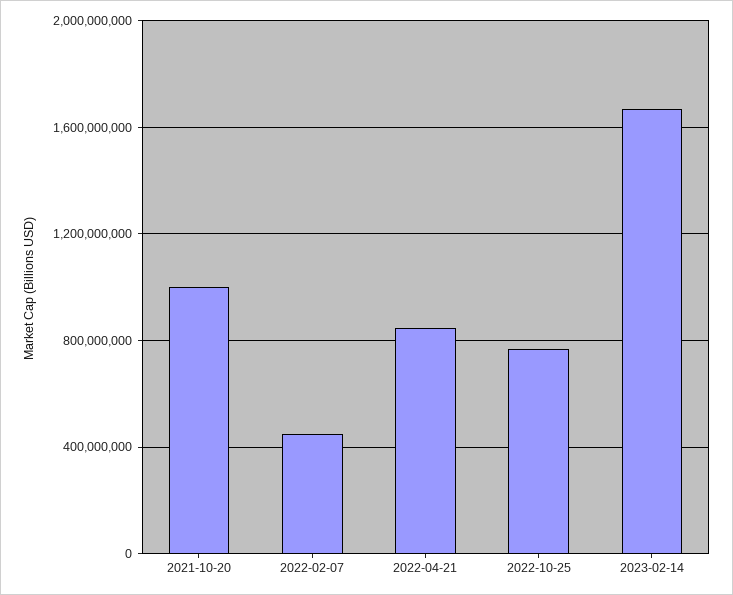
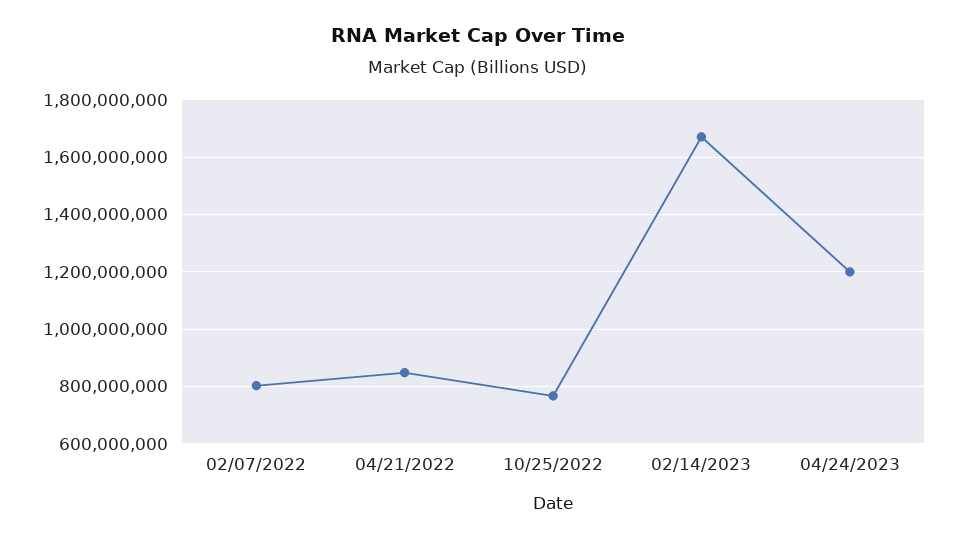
2021-10-20: 1000000000 -> none
2022-02-07: 450000000 -> 800000000
04/24/2023: none -> 1200000000

